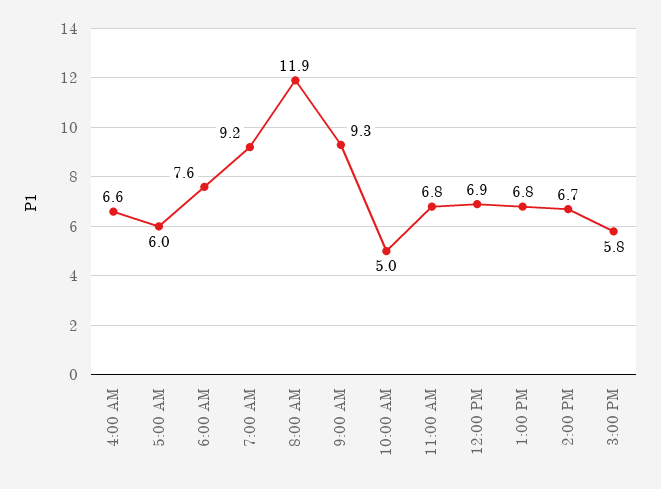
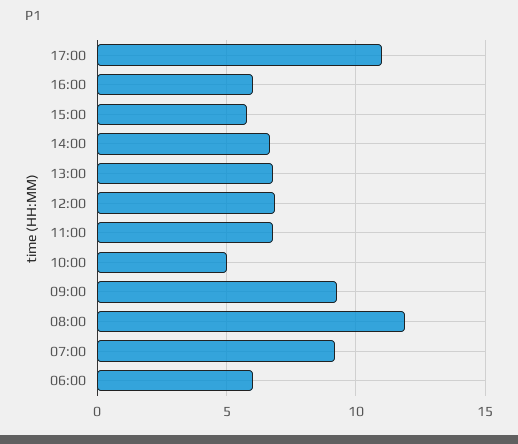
4:00 AM: 6.6 -> none
5:00 AM: 6 -> none
6:00 AM: 7.6 -> 6
17:00: none -> 11
16:00: none -> 6

